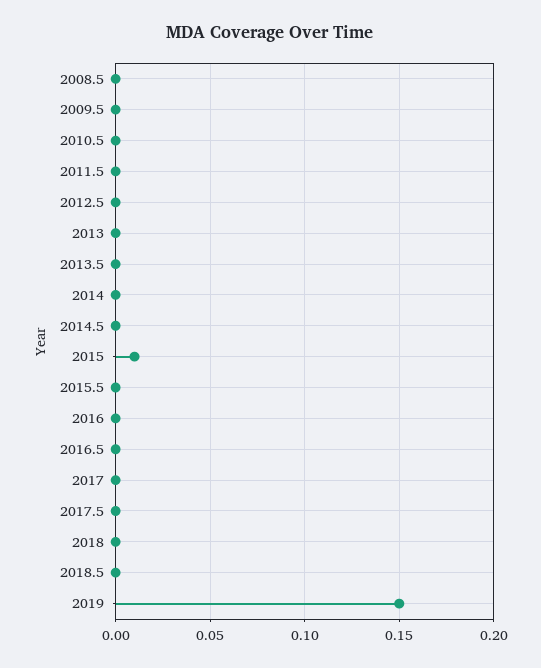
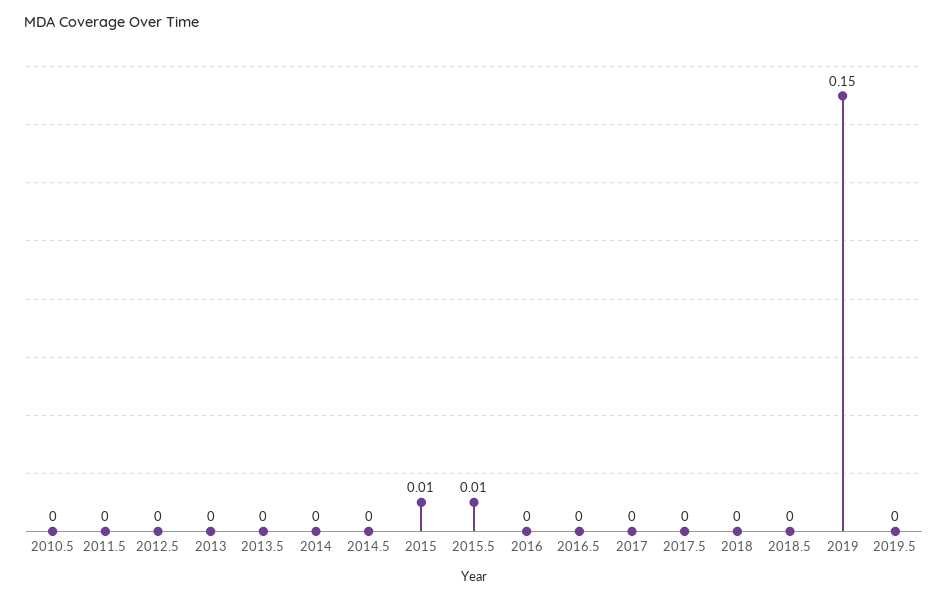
2008.5: 0 -> none
2009.5: 0 -> none
2015.5: 0 -> 0.01
2019.5: none -> 0

